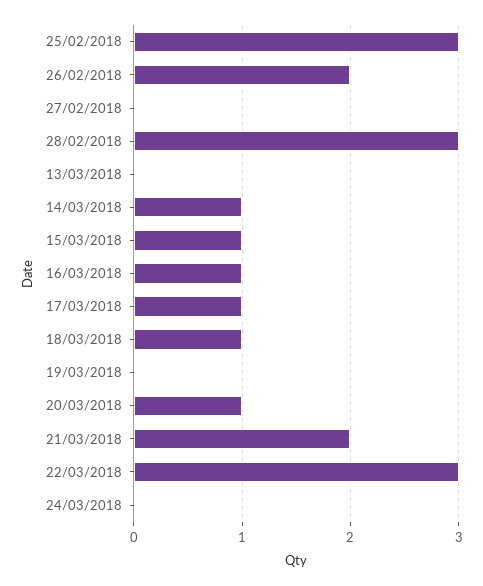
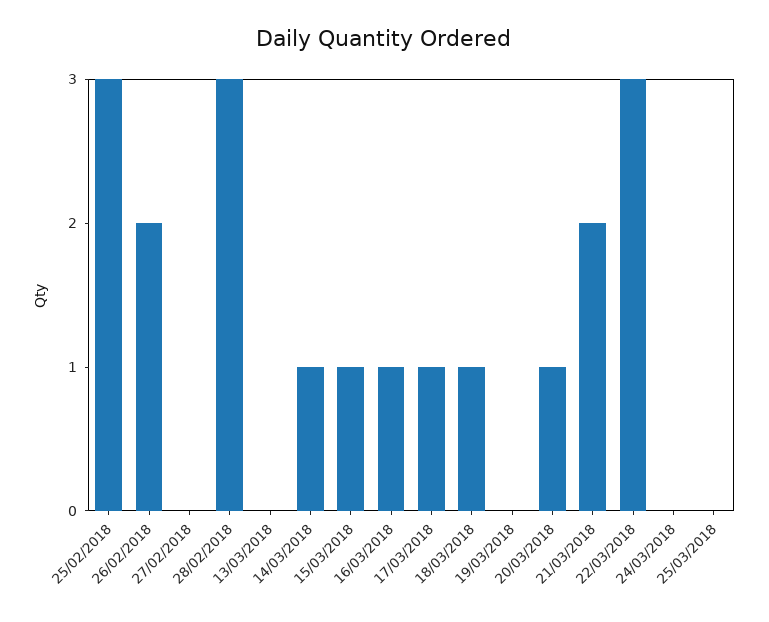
25/03/2018: none -> 0

